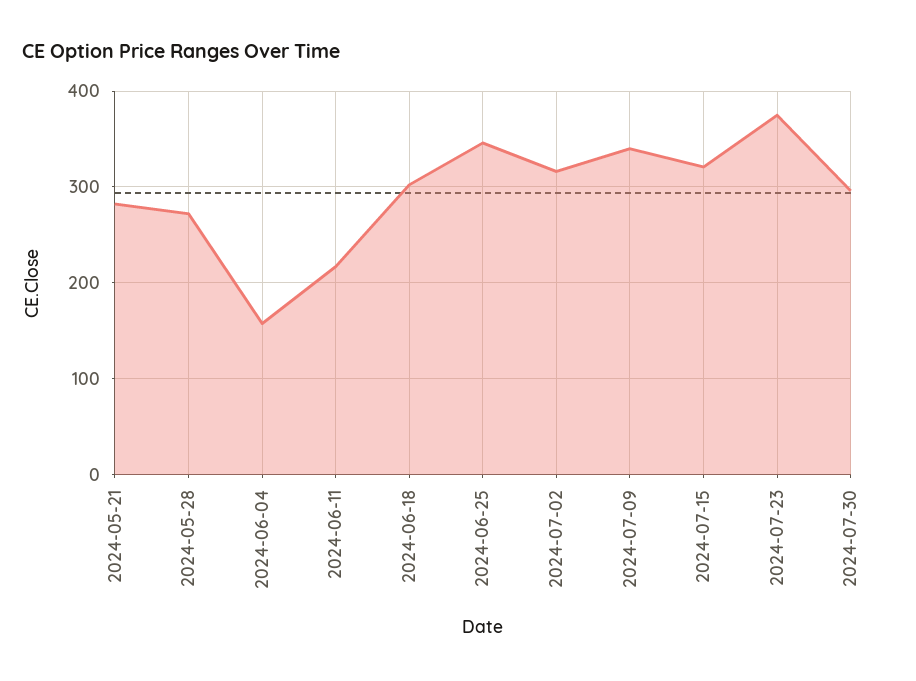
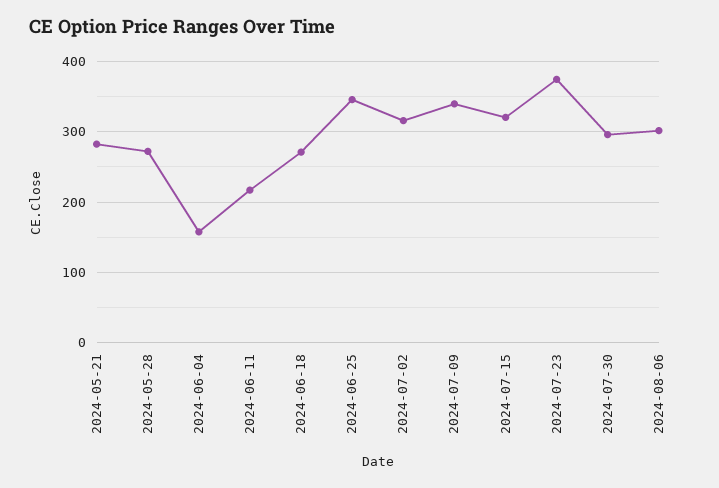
2024-06-18: 300 -> 270
2024-08-06: none -> 300

